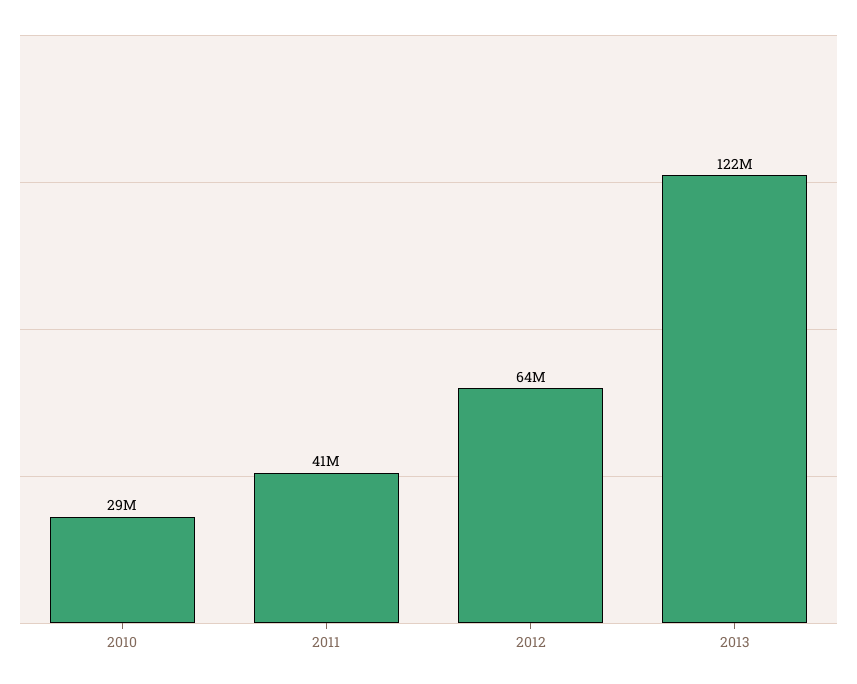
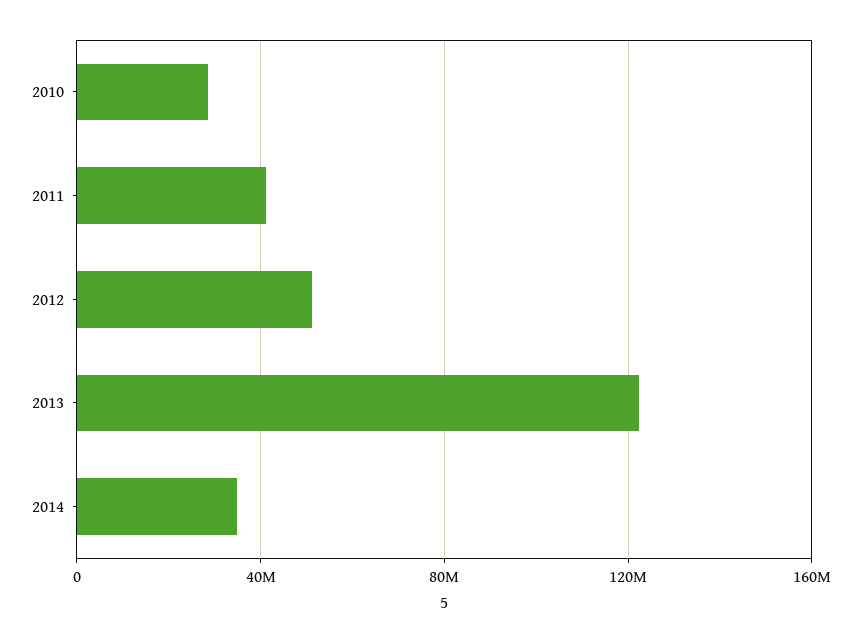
2012: 64000000 -> 50000000
2014: none -> 35000000

